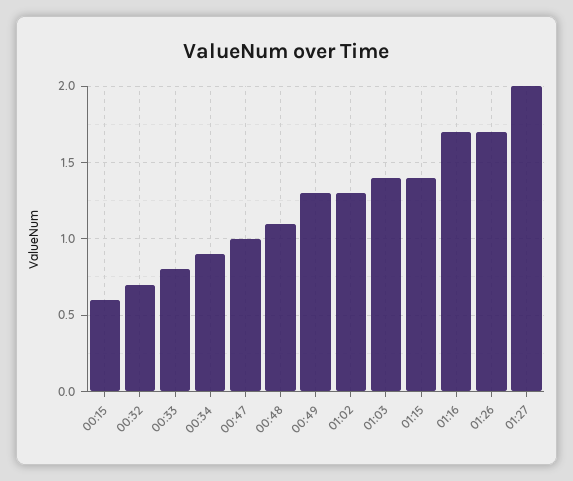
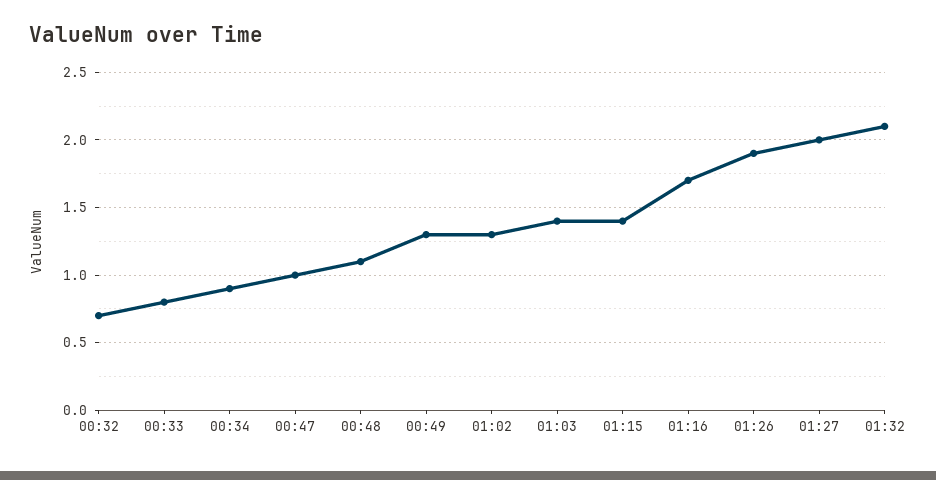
00:15: 0.6 -> none
01:26: 1.7 -> 1.9
01:32: none -> 2.1

